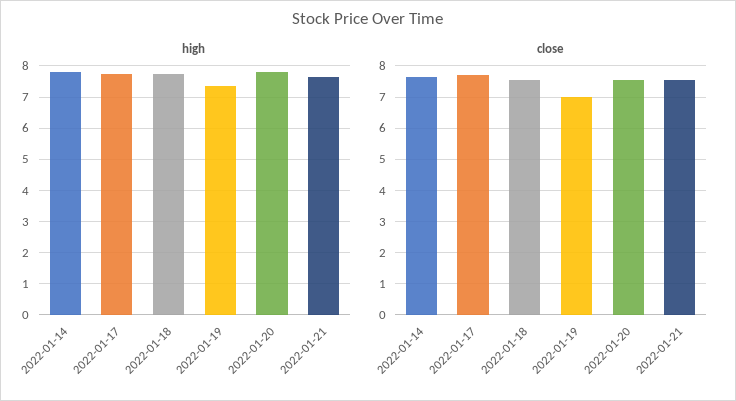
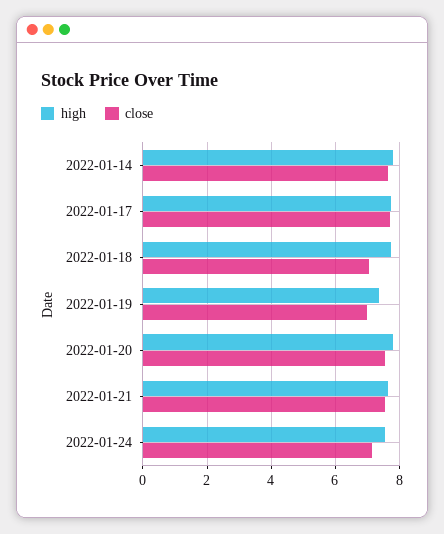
close, 2022-01-18: 7.6 -> 7
high, 2022-01-24: none -> 7.6
close, 2022-01-24: none -> 7.2

